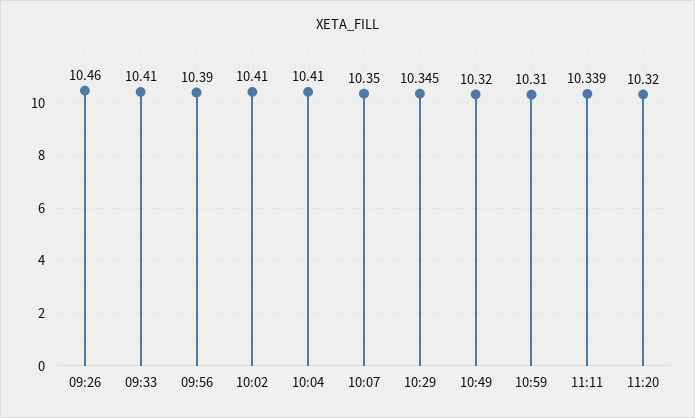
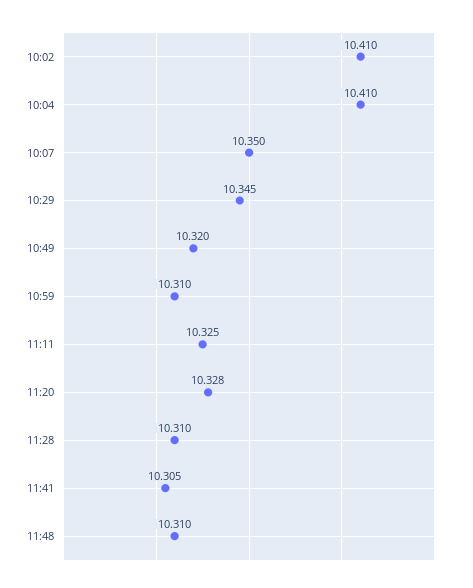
09:26: 10.46 -> none
09:33: 10.41 -> none
09:56: 10.39 -> none
11:11: 10.339 -> 10.325
11:20: 10.32 -> 10.328
11:28: none -> 10.31
11:41: none -> 10.305
11:48: none -> 10.31

